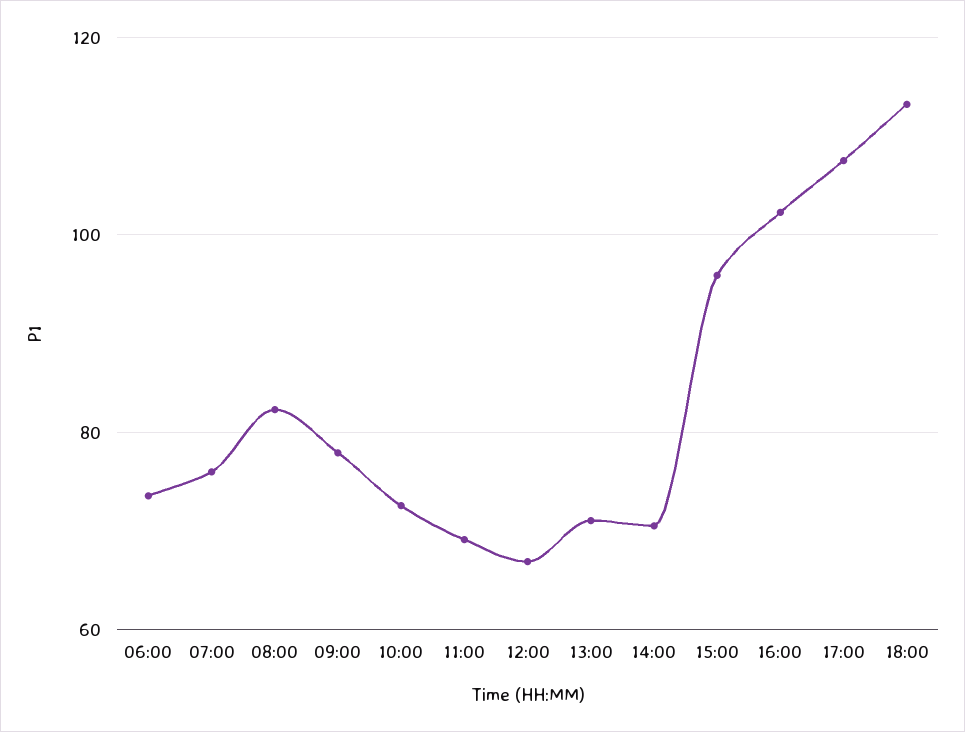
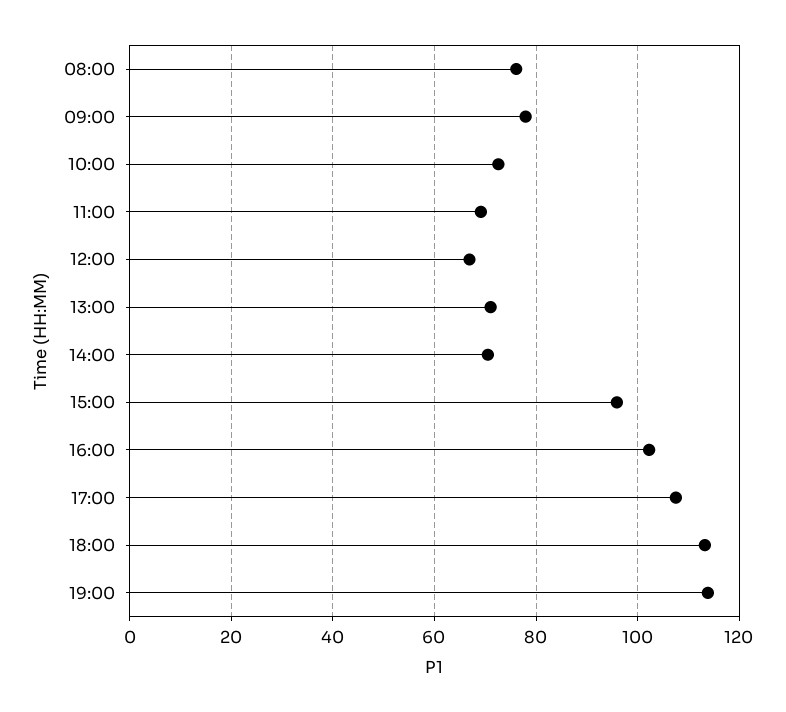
06:00: 74 -> none
07:00: 76 -> none
08:00: 82 -> 76
19:00: none -> 114

